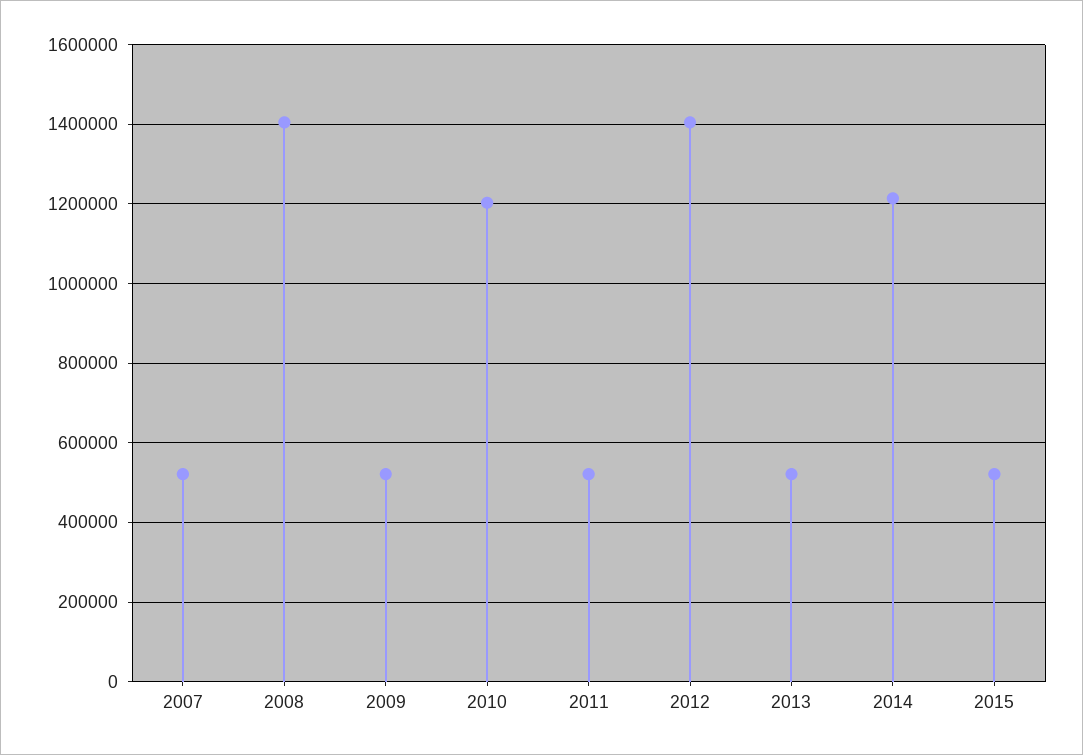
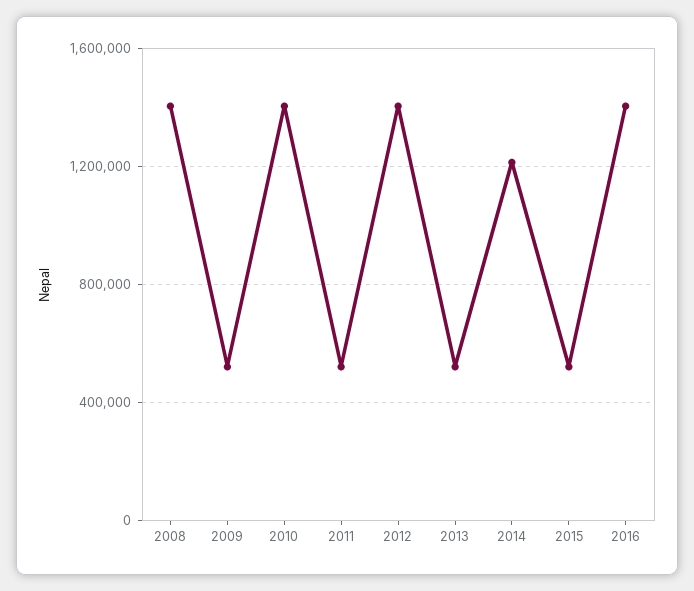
2007: 520000 -> none
2010: 1200000 -> 1400000
2016: none -> 1400000

